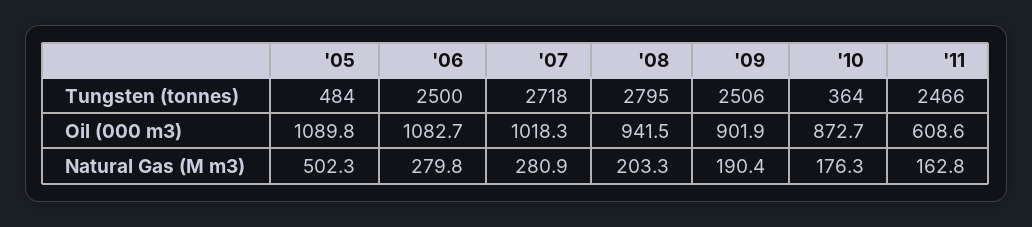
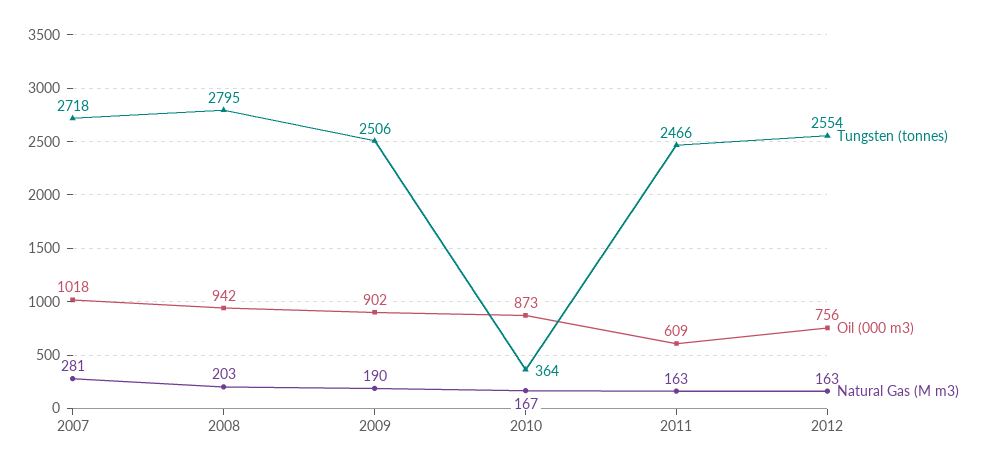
Tungsten (tonnes), '05: 484 -> none
Tungsten (tonnes), '06: 2500 -> none
Oil (000 m3), '05: 1089.8 -> none
Oil (000 m3), '06: 1082.7 -> none
Natural Gas (M m3), '05: 502.3 -> none
Natural Gas (M m3), '06: 279.8 -> none
Natural Gas (M m3), '10: 176.3 -> 167
Tungsten (tonnes), 2012: none -> 2554
Oil (000 m3), 2012: none -> 756
Natural Gas (M m3), 2012: none -> 163

